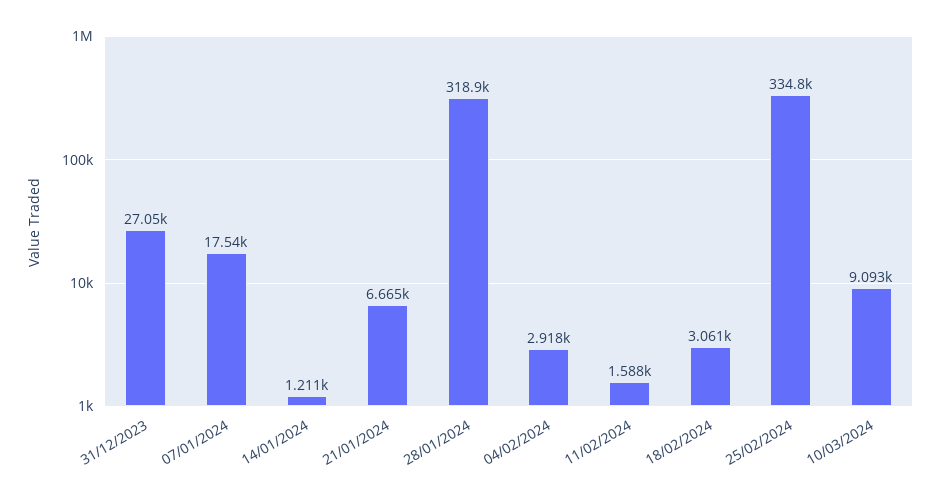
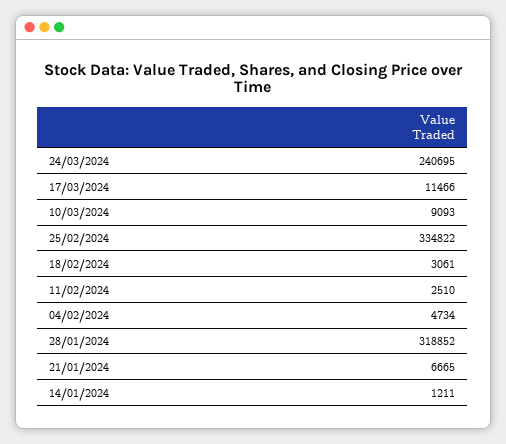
31/12/2023: 27050 -> none
07/01/2024: 17540 -> none
04/02/2024: 2918 -> 4734
11/02/2024: 1588 -> 2510
24/03/2024: none -> 240695
17/03/2024: none -> 11466

